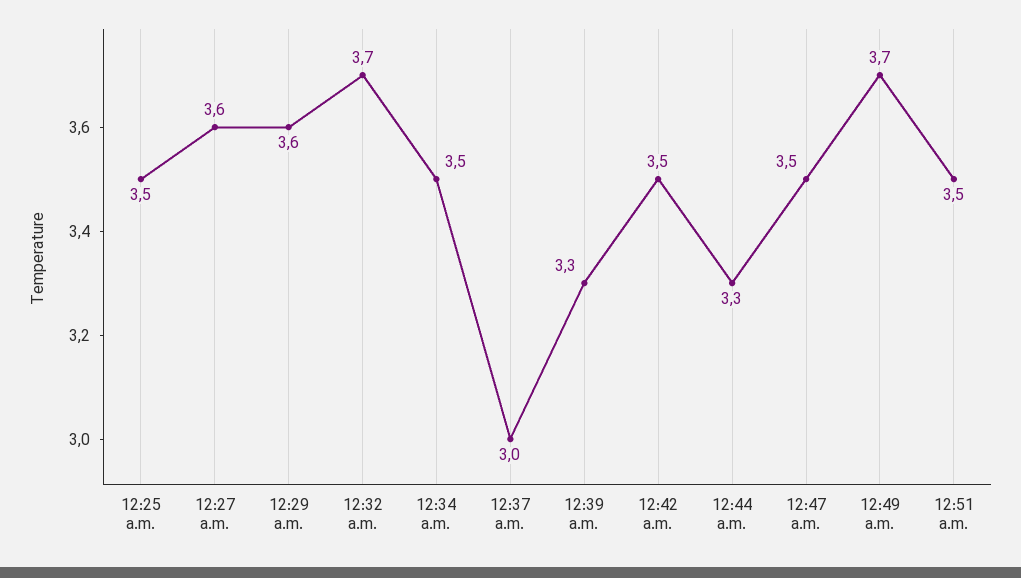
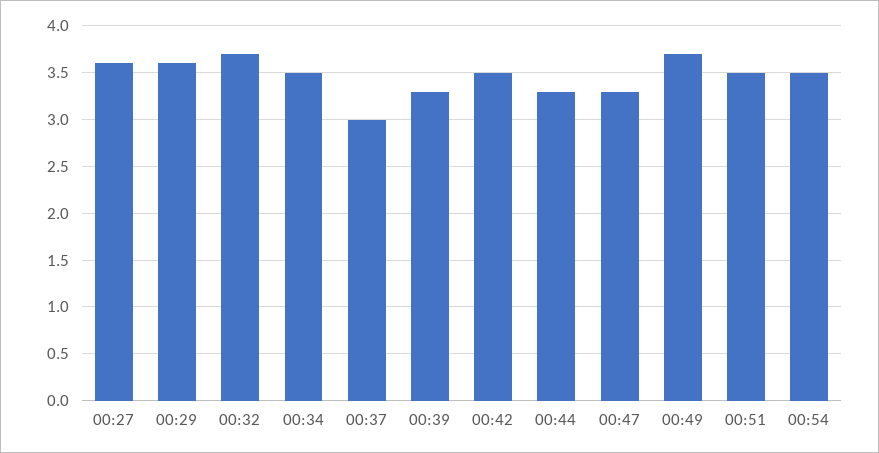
12:25 a.m.: 3.5 -> none
12:47 a.m.: 3.5 -> 3.3
00:54: none -> 3.5

